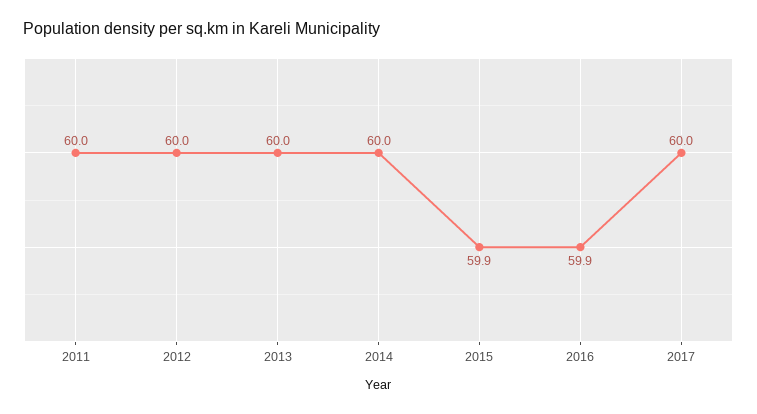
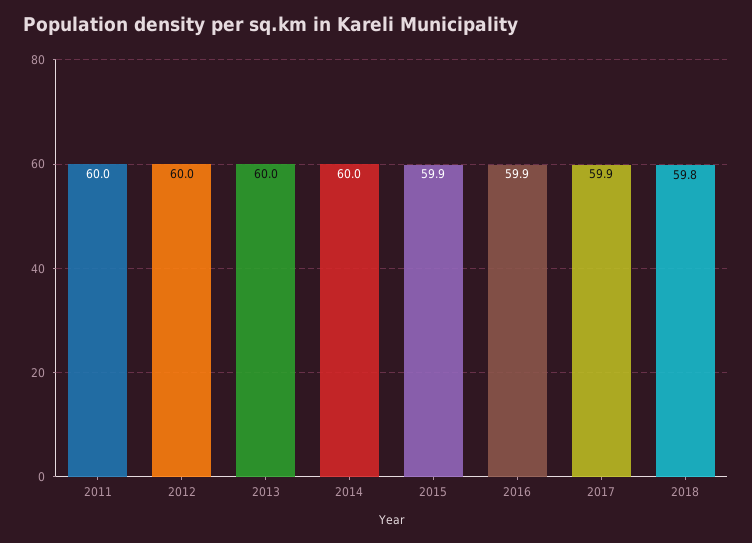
2017: 60 -> 59.9
2018: none -> 59.8

